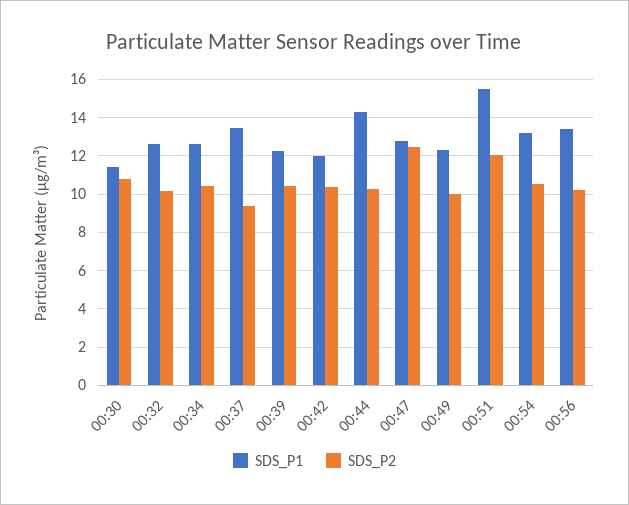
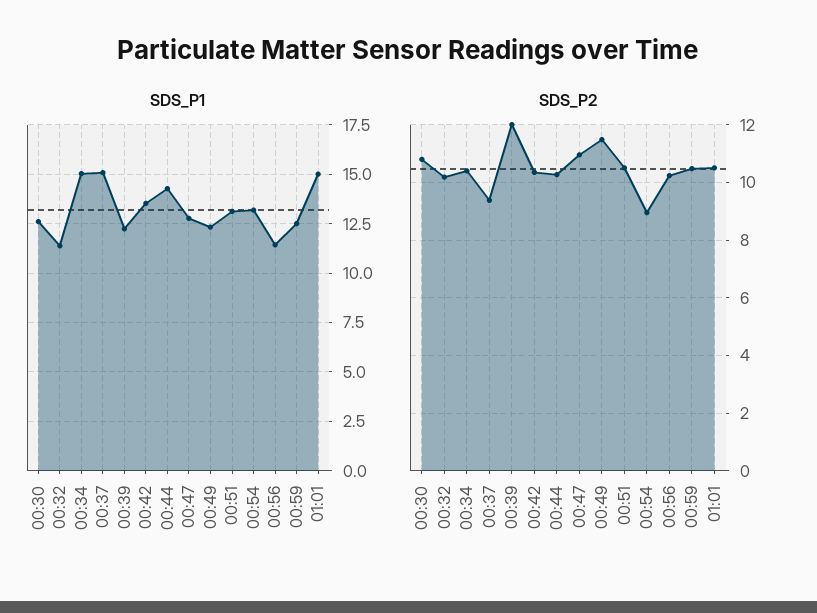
SDS_P1, 00:30: 11.5 -> 12.5
SDS_P1, 00:32: 12.5 -> 11.5
SDS_P1, 00:34: 12.5 -> 15
SDS_P1, 00:37: 13.5 -> 15
SDS_P2, 00:39: 10.5 -> 12
SDS_P1, 00:42: 12 -> 13.5
SDS_P2, 00:47: 12.5 -> 11
SDS_P2, 00:49: 10 -> 11.5
SDS_P1, 00:51: 15.5 -> 13
SDS_P2, 00:51: 12 -> 10.5
SDS_P2, 00:54: 10.5 -> 9
SDS_P1, 00:56: 13.5 -> 11.5
SDS_P1, 00:59: none -> 12.5
SDS_P1, 01:01: none -> 15
SDS_P2, 00:59: none -> 10.5
SDS_P2, 01:01: none -> 10.5

